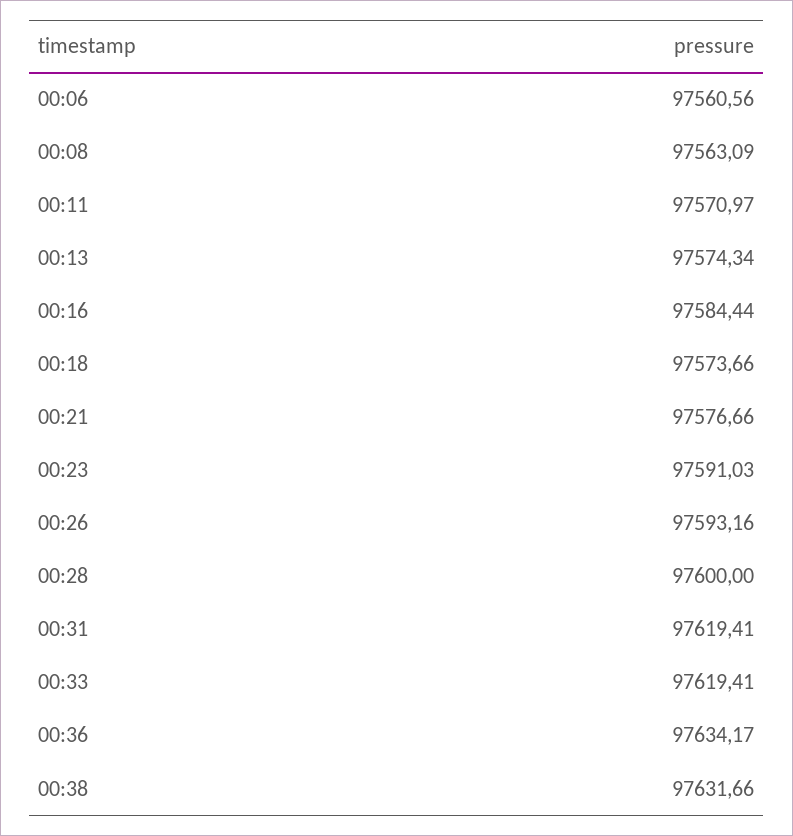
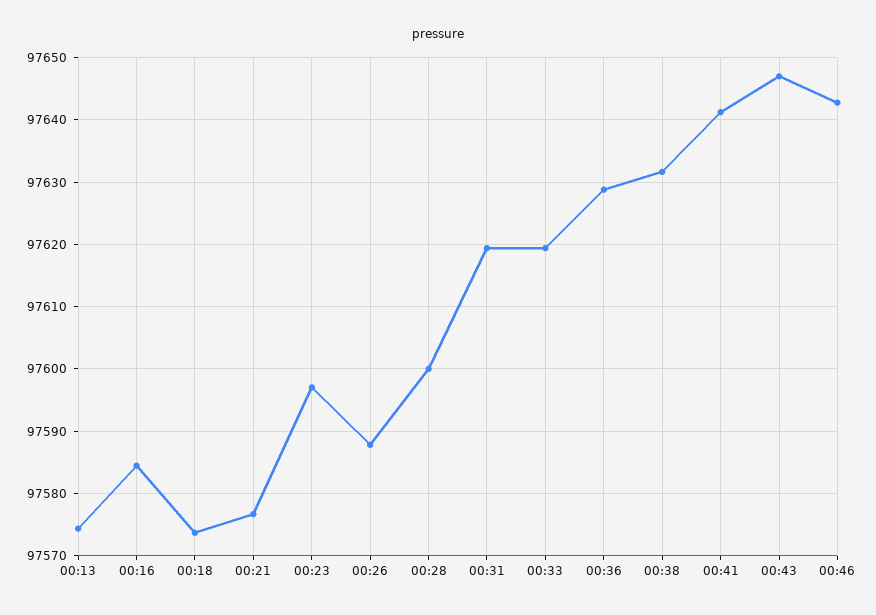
00:06: 97560.56 -> none
00:08: 97563.09 -> none
00:11: 97570.97 -> none
00:23: 97591.03 -> 97597
00:26: 97593.16 -> 97588
00:36: 97634.17 -> 97629
00:41: none -> 97641
00:43: none -> 97647
00:46: none -> 97643

